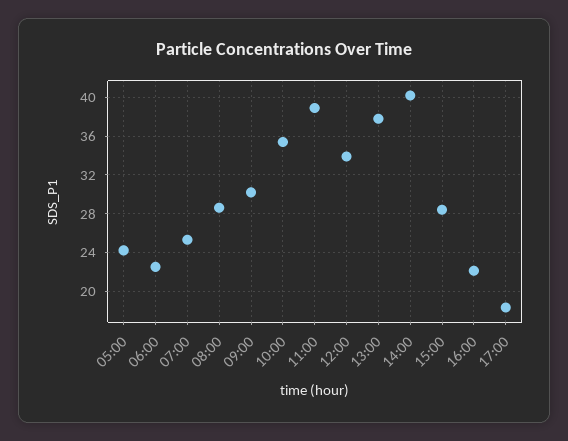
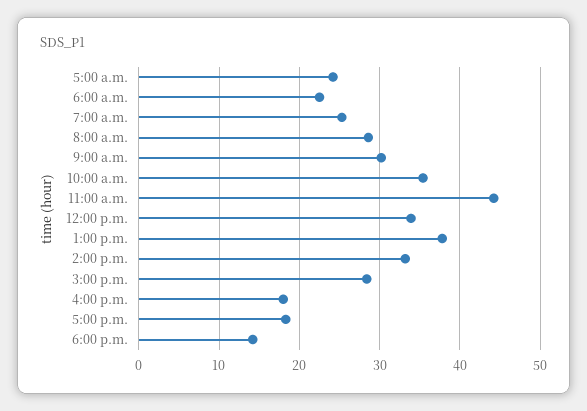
11:00: 39 -> 44
14:00: 40 -> 33
16:00: 22 -> 18
6:00 p.m.: none -> 14

